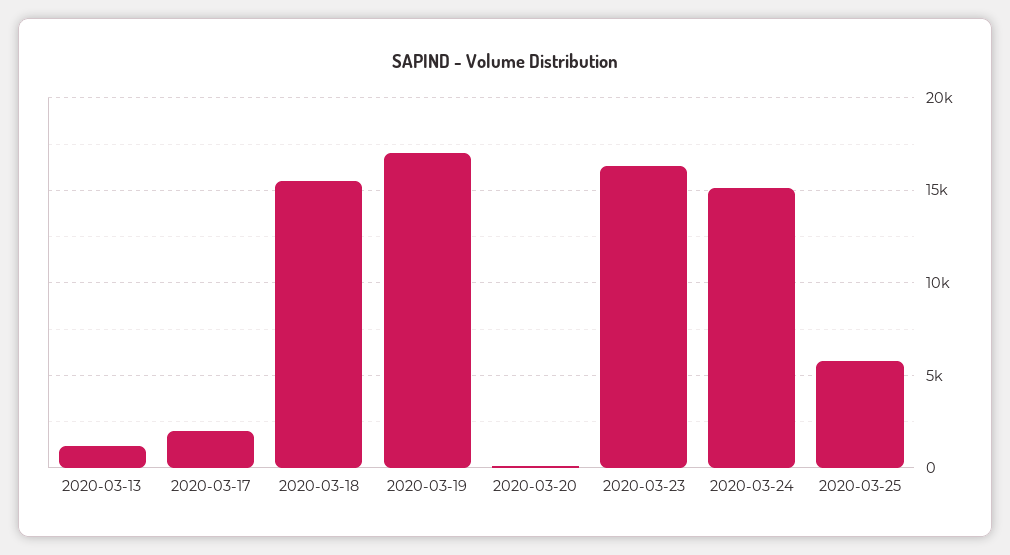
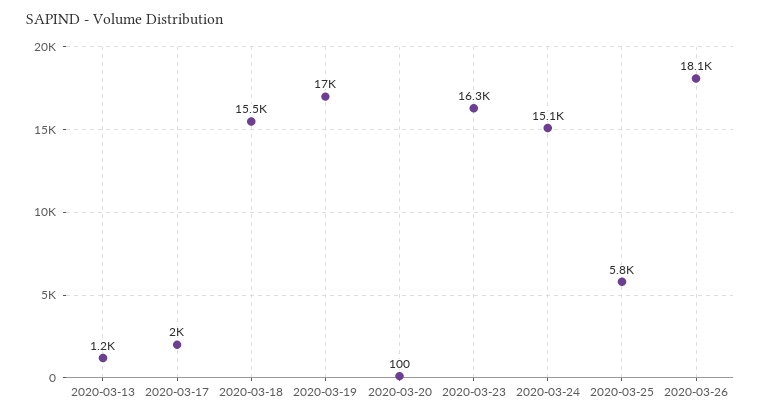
2020-03-26: none -> 18100

